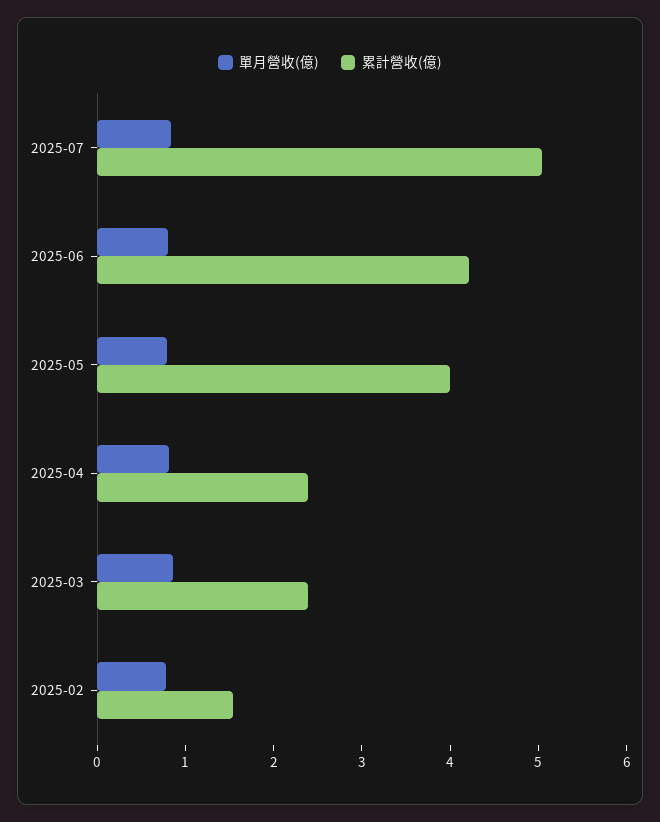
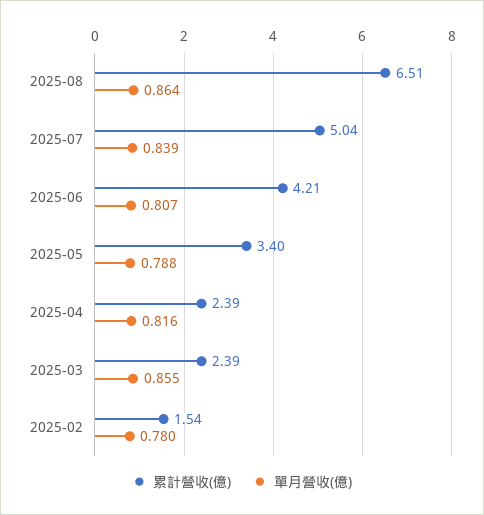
累計營收(億), 2025-05: 4 -> 3.4
累計營收(億), 2025-08: none -> 6.51
單月營收(億), 2025-08: none -> 0.864

